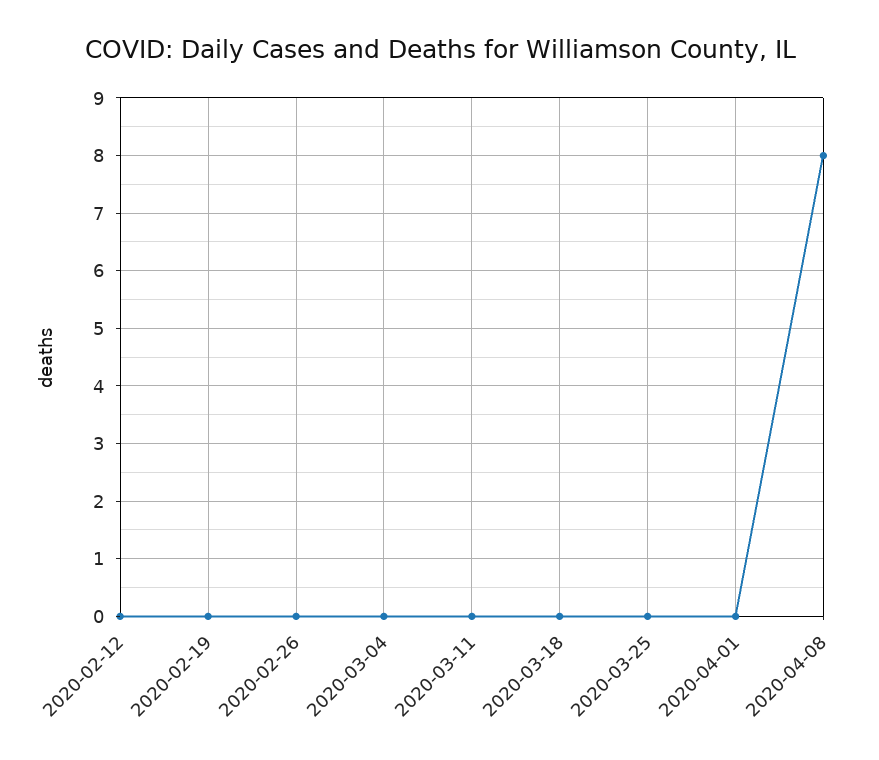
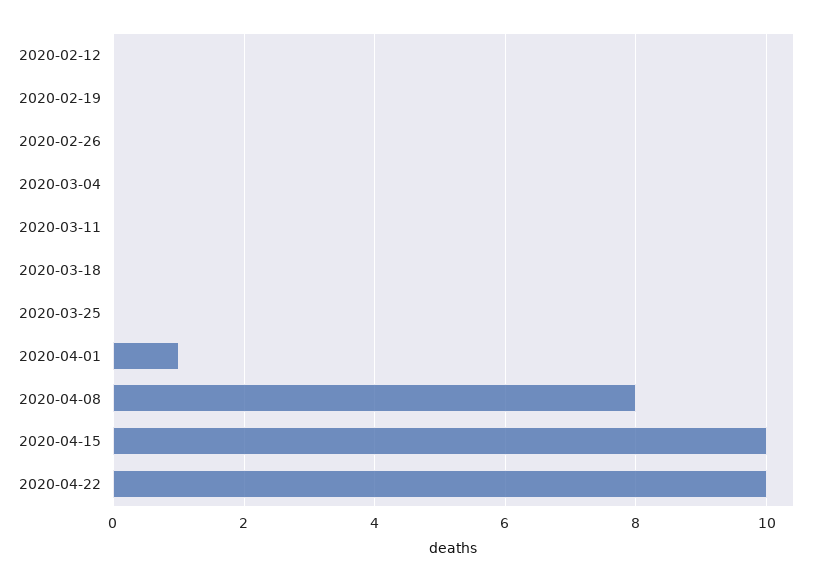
2020-04-01: 0 -> 1
2020-04-15: none -> 10
2020-04-22: none -> 10

